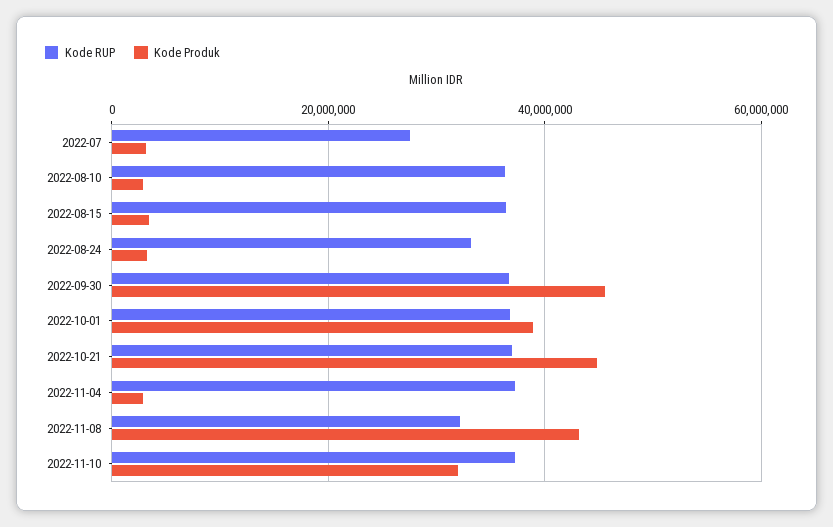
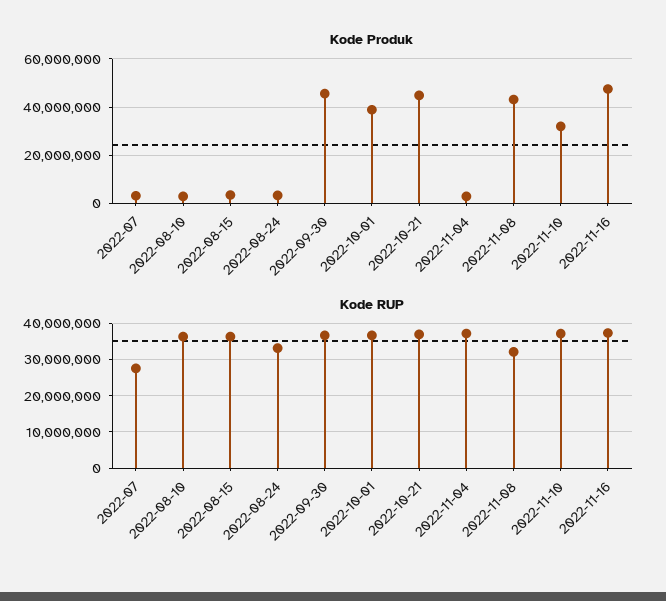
Kode Produk, 2022-11-16: none -> 47500000
Kode RUP, 2022-11-16: none -> 38000000

